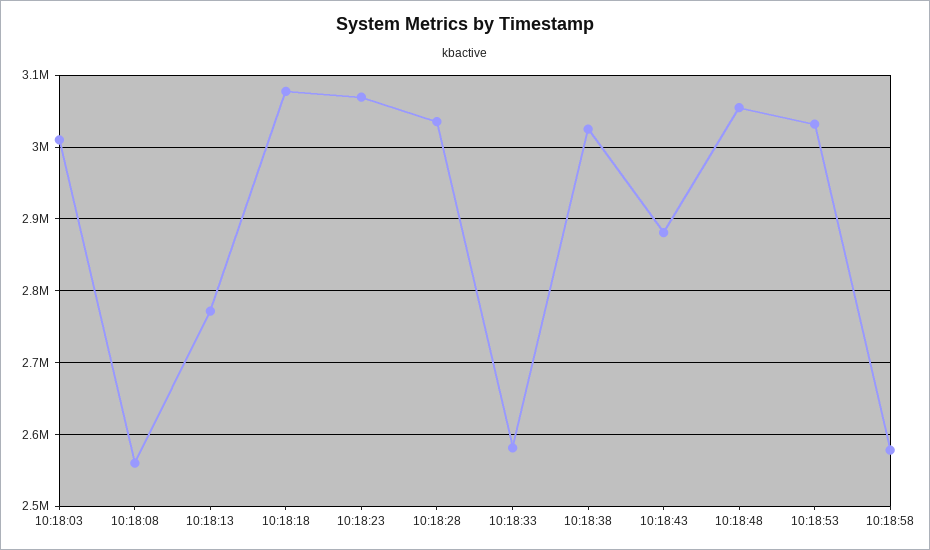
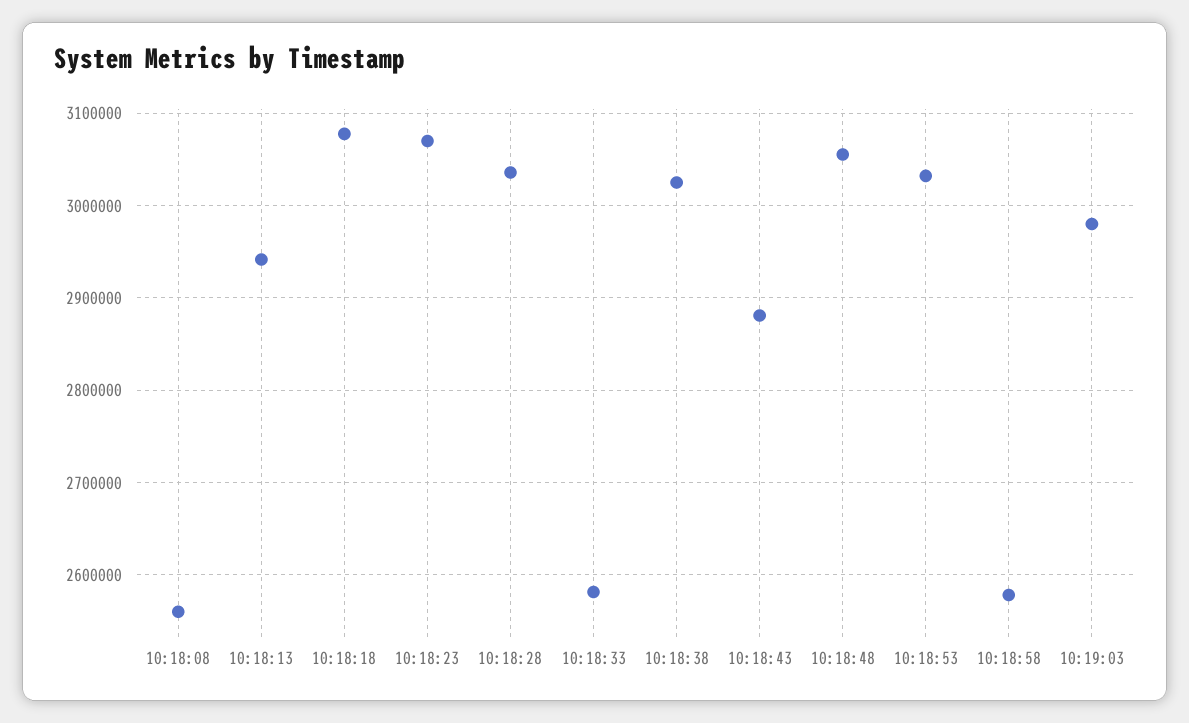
10:18:03: 3010000 -> none
10:18:13: 2770000 -> 2940000
10:19:03: none -> 2980000

